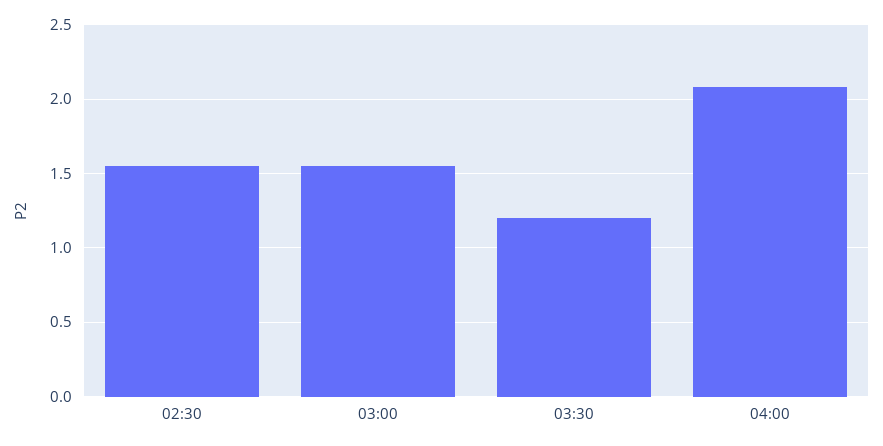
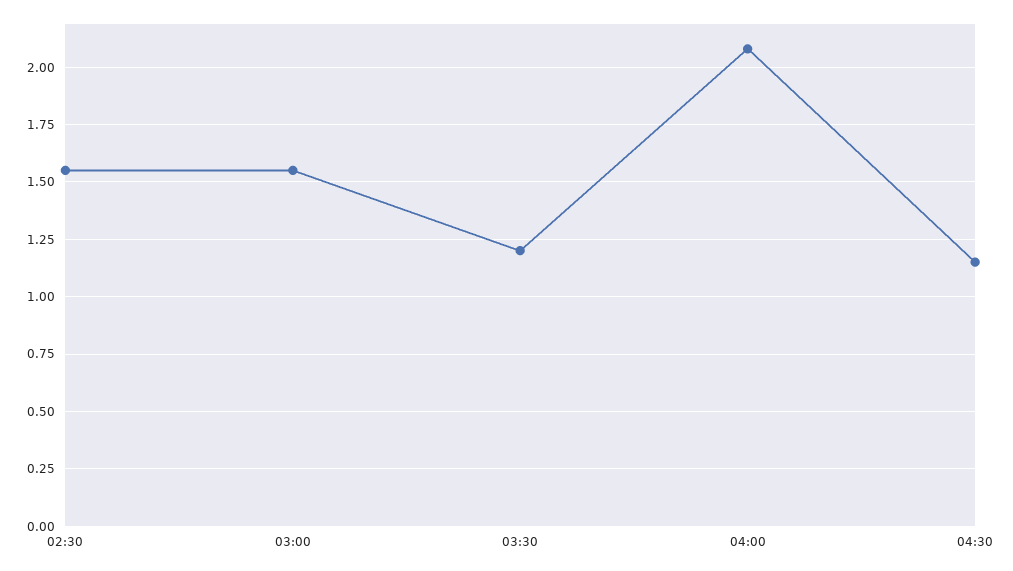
04:30: none -> 1.15

